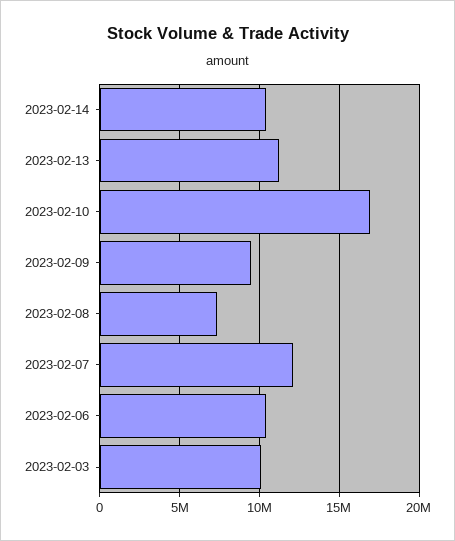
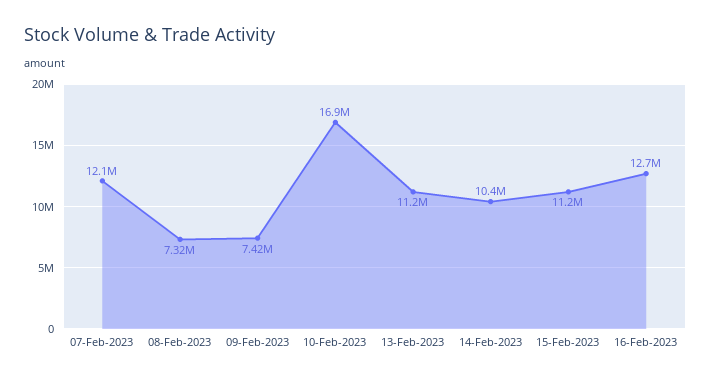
2023-02-09: 9500000 -> 7420000
2023-02-06: 10500000 -> none
2023-02-03: 10000000 -> none
15-Feb-2023: none -> 11200000
16-Feb-2023: none -> 12700000

